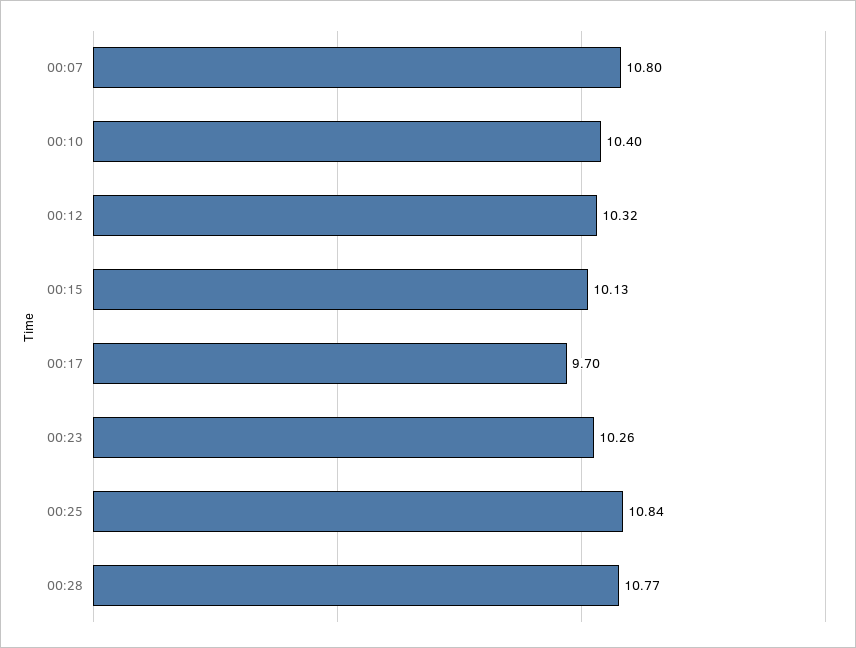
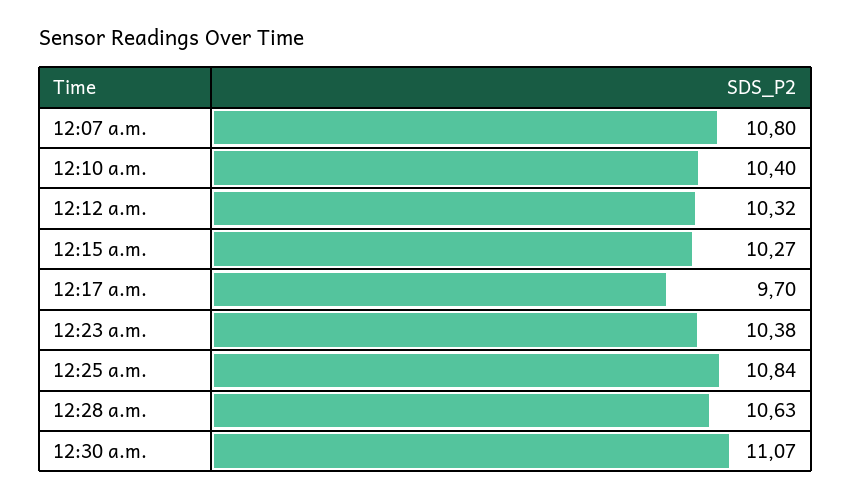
00:15: 10.13 -> 10.27
00:23: 10.26 -> 10.38
00:28: 10.77 -> 10.63
12:30 a.m.: none -> 11.07

